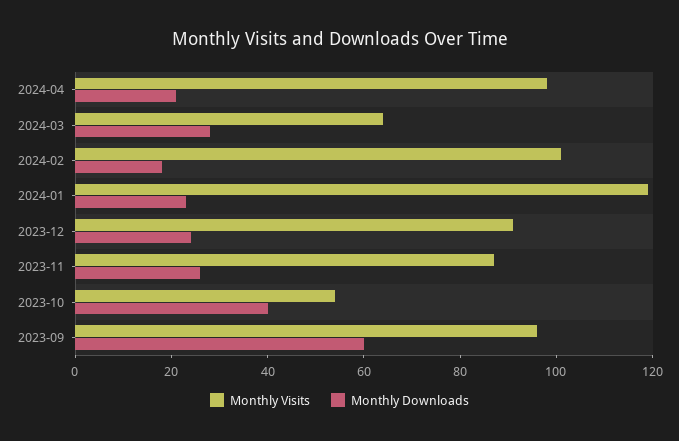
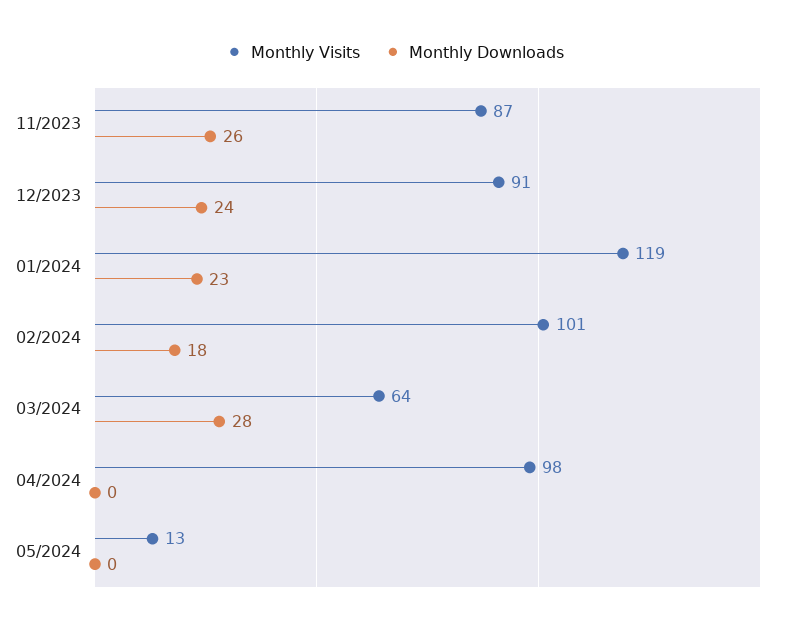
Monthly Downloads, 2024-04: 20 -> 0
Monthly Visits, 2023-10: 55 -> none
Monthly Downloads, 2023-10: 40 -> none
Monthly Visits, 2023-09: 95 -> none
Monthly Downloads, 2023-09: 60 -> none
Monthly Visits, 05/2024: none -> 13
Monthly Downloads, 05/2024: none -> 0

